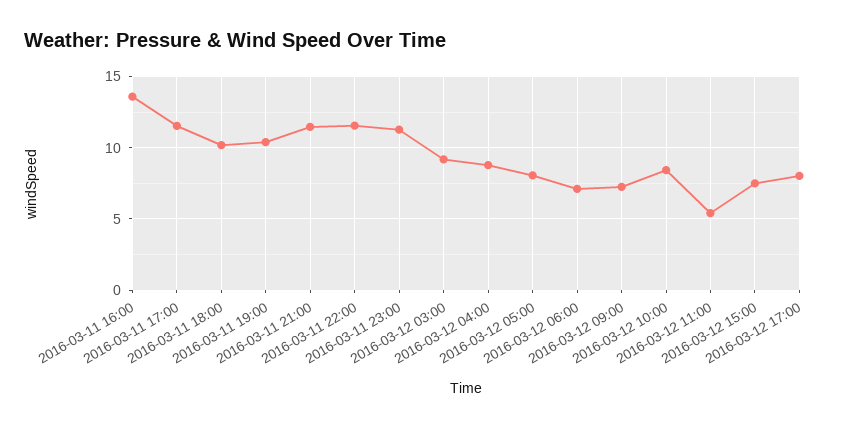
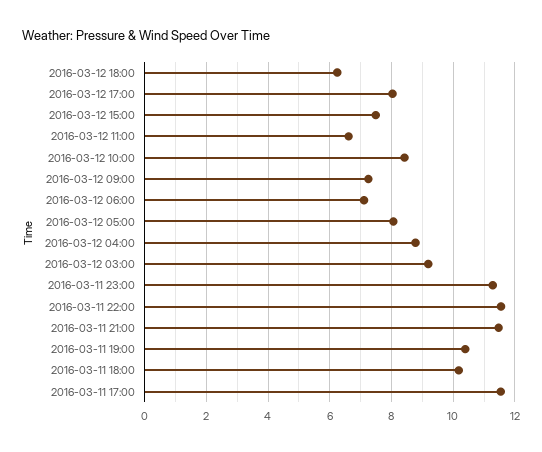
2016-03-11 16:00: 13.5 -> none
2016-03-12 11:00: 5.5 -> 6.6
2016-03-12 18:00: none -> 6.2

